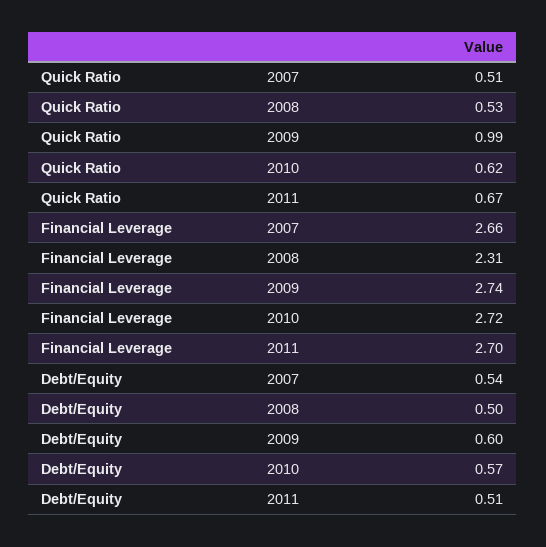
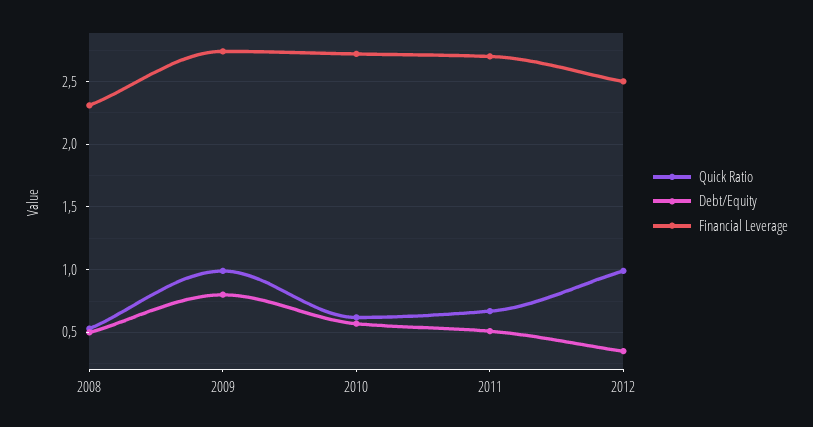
Quick Ratio, 2007: 0.51 -> none
Financial Leverage, 2007: 2.66 -> none
Debt/Equity, 2007: 0.54 -> none
Debt/Equity, 2009: 0.6 -> 0.8
Quick Ratio, 2012: none -> 1
Debt/Equity, 2012: none -> 0.35
Financial Leverage, 2012: none -> 2.5

